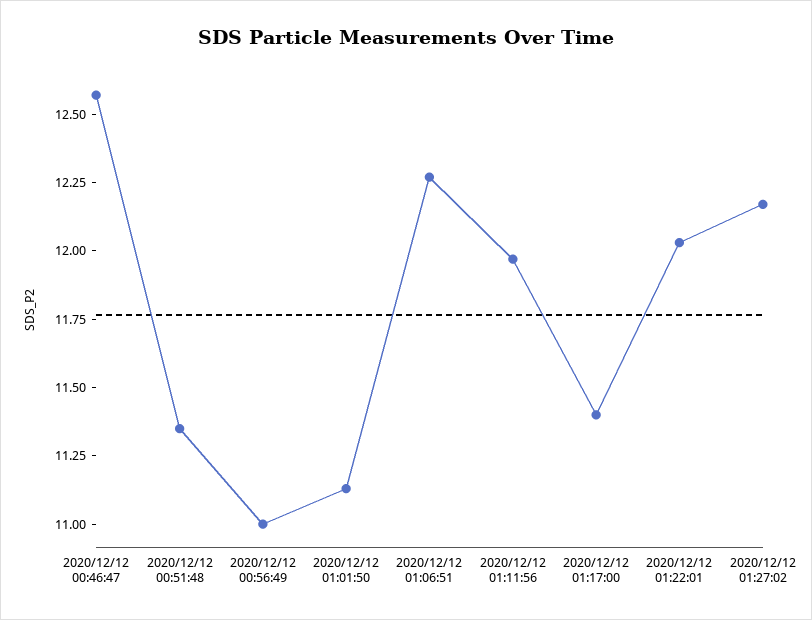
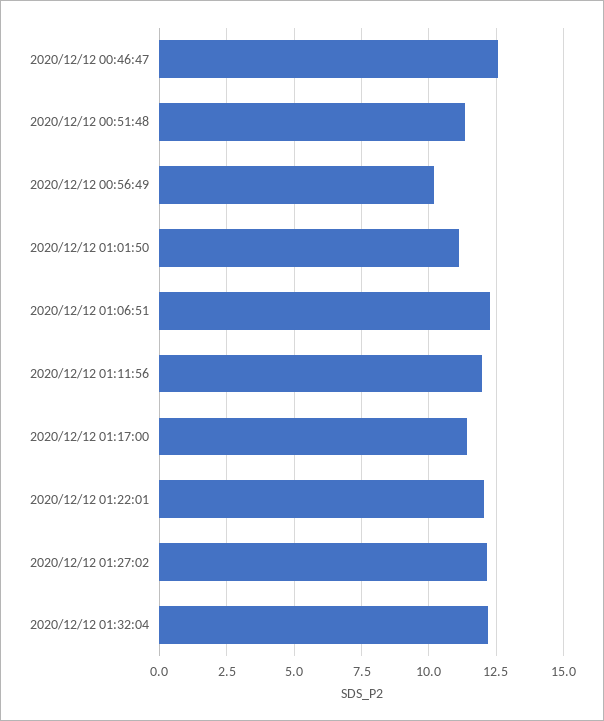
2020/12/12 00:56:49: 11 -> 10.25
2020/12/12 01:32:04: none -> 12.25

